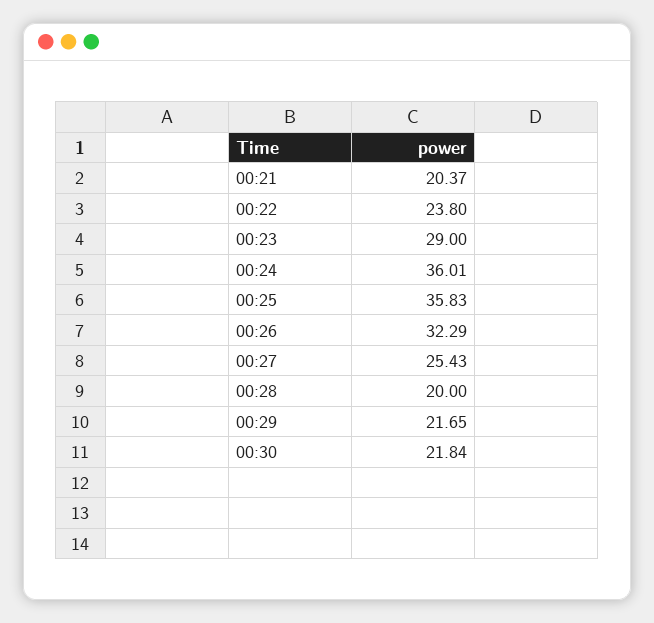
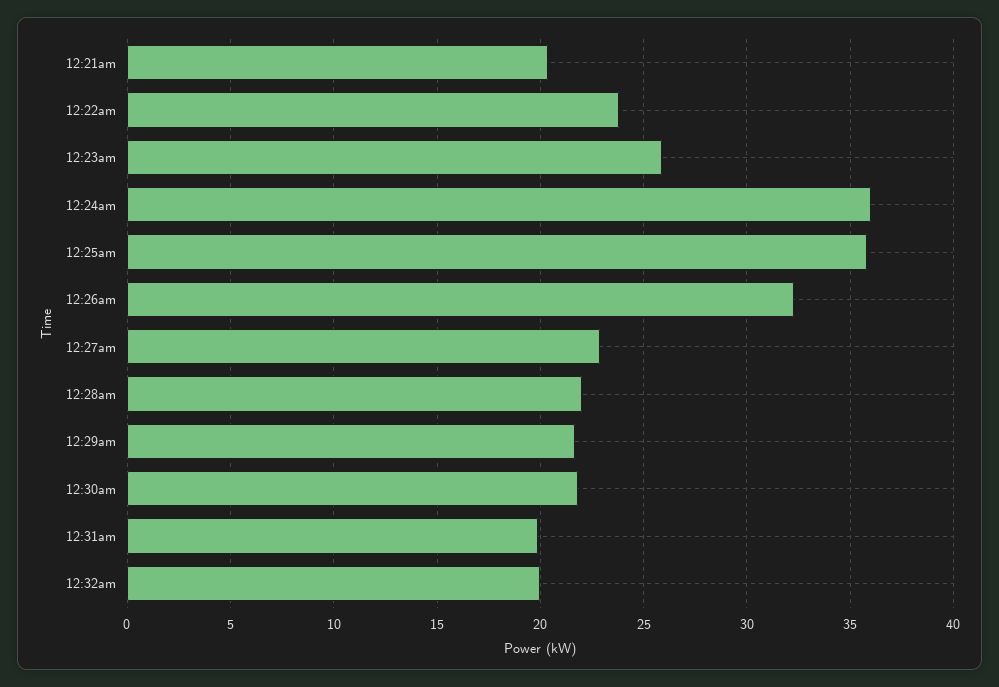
00:23: 29 -> 26
00:27: 25.43 -> 23
00:28: 20 -> 22
12:31am: none -> 20
12:32am: none -> 20

